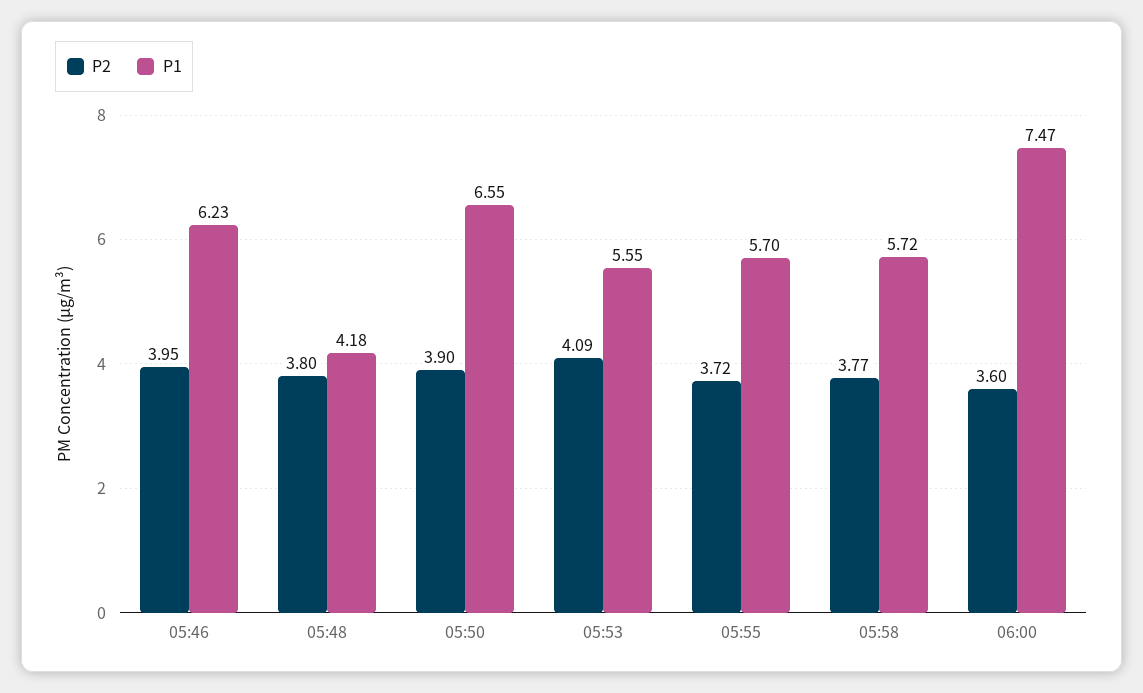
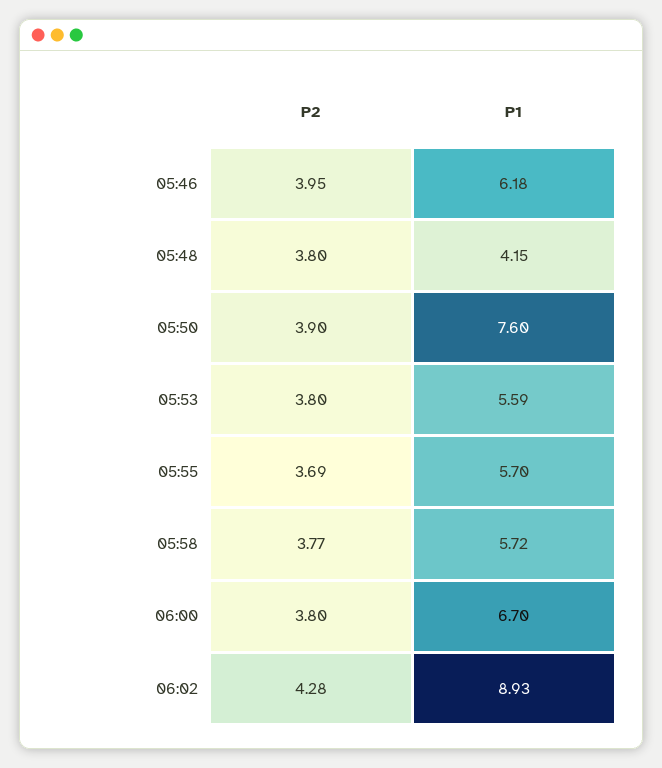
P1, 05:46: 6.23 -> 6.18
P1, 05:48: 4.18 -> 4.15
P1, 05:50: 6.55 -> 7.6
P2, 05:53: 4.09 -> 3.8
P1, 05:53: 5.55 -> 5.59
P2, 05:55: 3.72 -> 3.69
P2, 06:00: 3.6 -> 3.8
P1, 06:00: 7.47 -> 6.7
P2, 06:02: none -> 4.28
P1, 06:02: none -> 8.93

